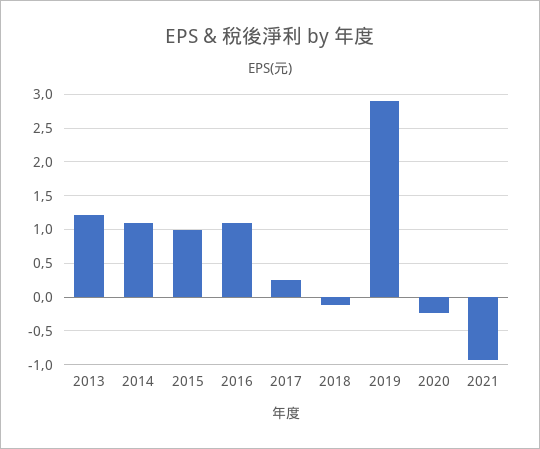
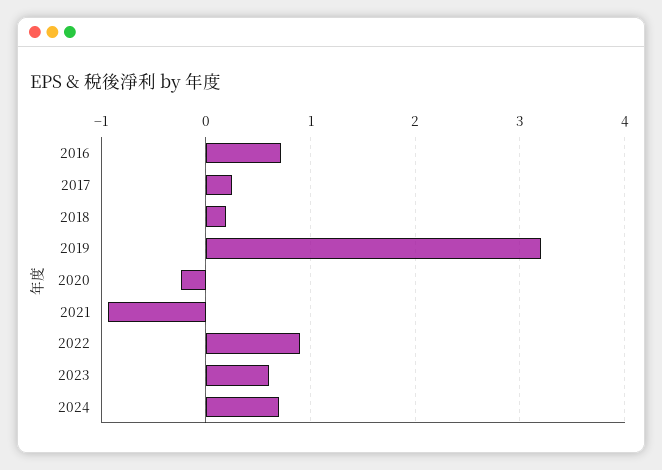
2013: 1.2 -> none
2014: 1.1 -> none
2015: 1 -> none
2016: 1.1 -> 0.7
2018: -0.1 -> 0.2
2019: 2.9 -> 3.2
2022: none -> 0.9
2023: none -> 0.6
2024: none -> 0.7

